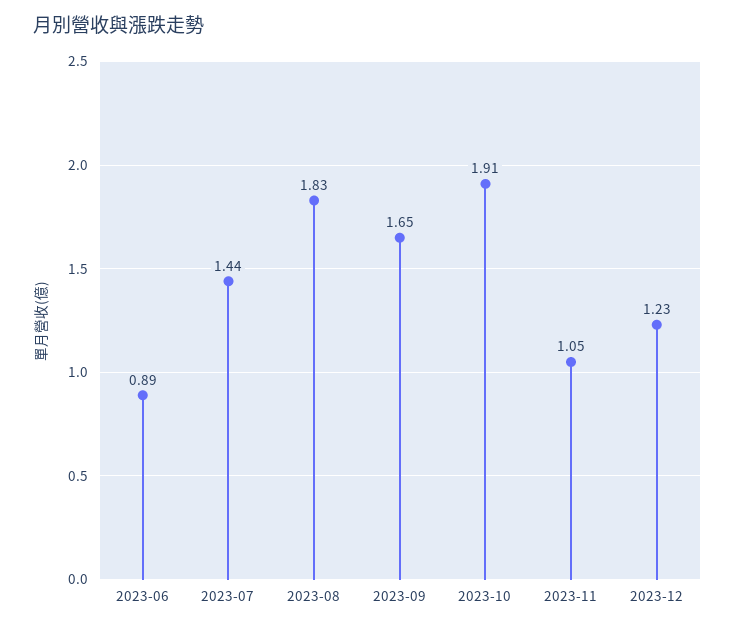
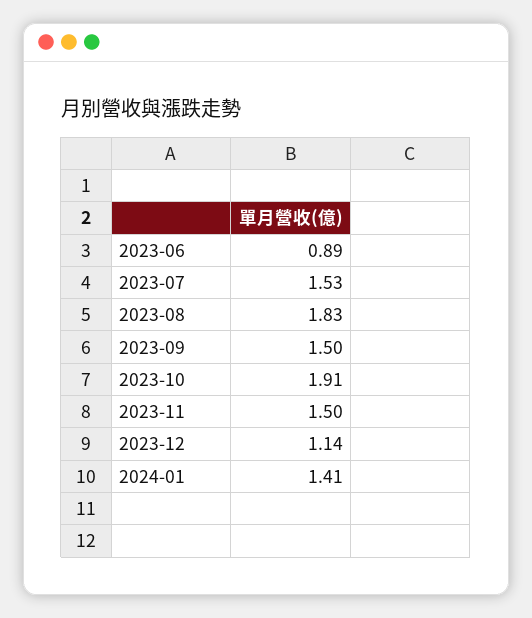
2023-07: 1.44 -> 1.53
2023-09: 1.65 -> 1.5
2023-11: 1.05 -> 1.5
2023-12: 1.23 -> 1.14
2024-01: none -> 1.41

